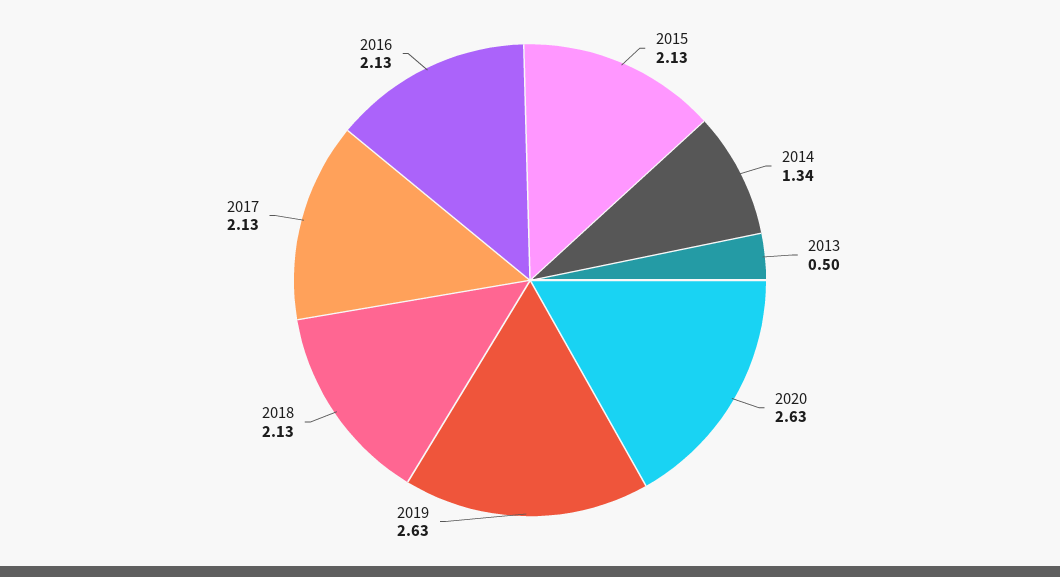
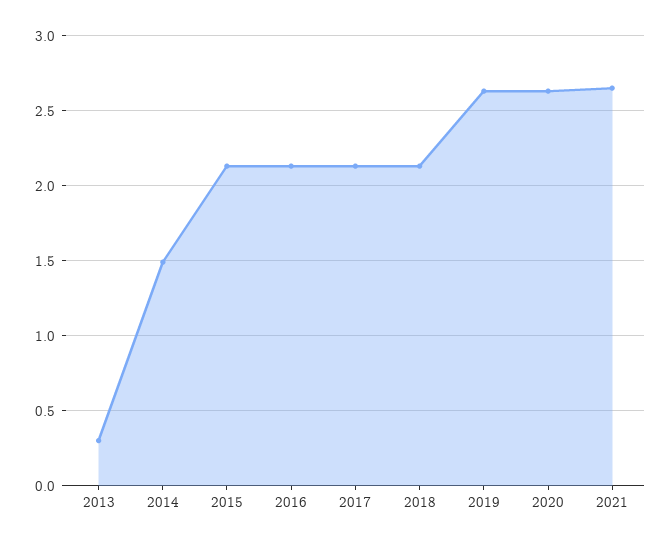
2014: 1.34 -> 1.5
2013: 0.5 -> 0.3
2021: none -> 2.65

